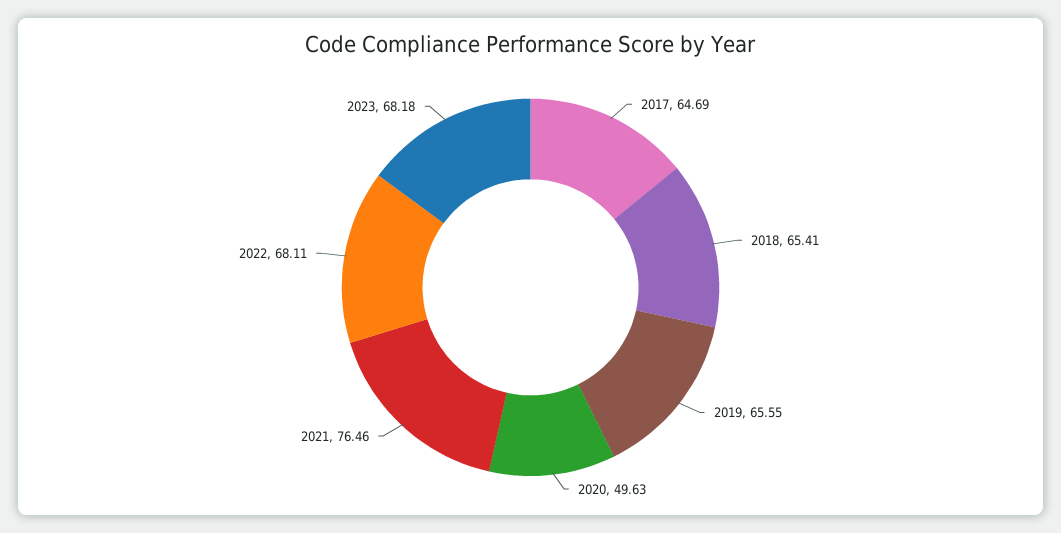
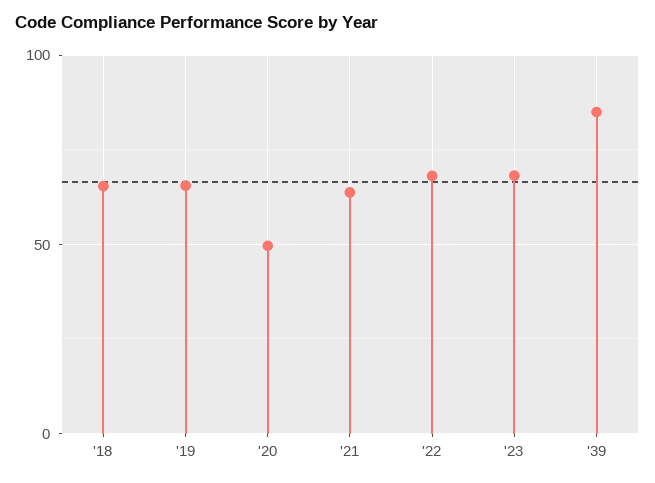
2017: 64.69 -> none
2021: 76.46 -> 65
'39: none -> 85

